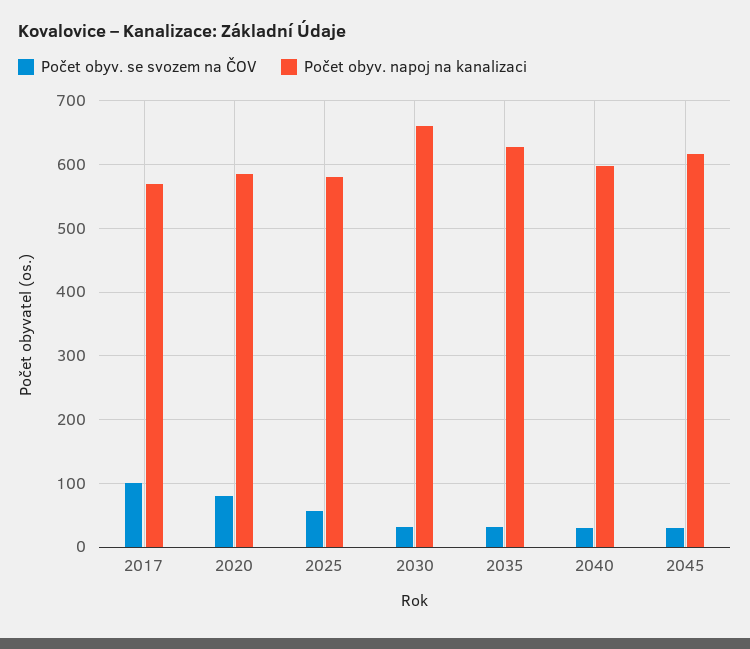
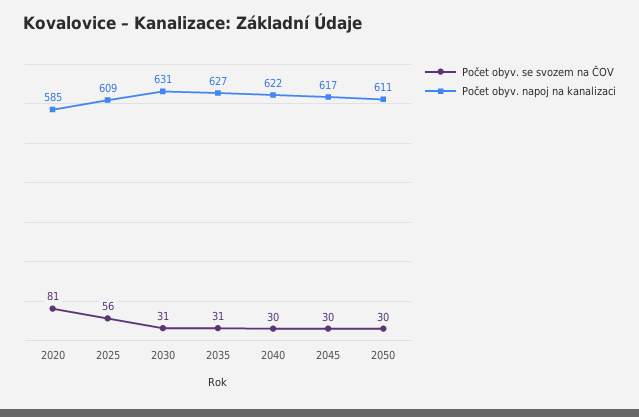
Počet obyv. se svozem na ČOV, 2017: 100 -> none
Počet obyv. napoj na kanalizaci, 2017: 570 -> none
Počet obyv. napoj na kanalizaci, 2025: 580 -> 609
Počet obyv. napoj na kanalizaci, 2030: 660 -> 631
Počet obyv. napoj na kanalizaci, 2040: 600 -> 622
Počet obyv. se svozem na ČOV, 2050: none -> 30
Počet obyv. napoj na kanalizaci, 2050: none -> 611

